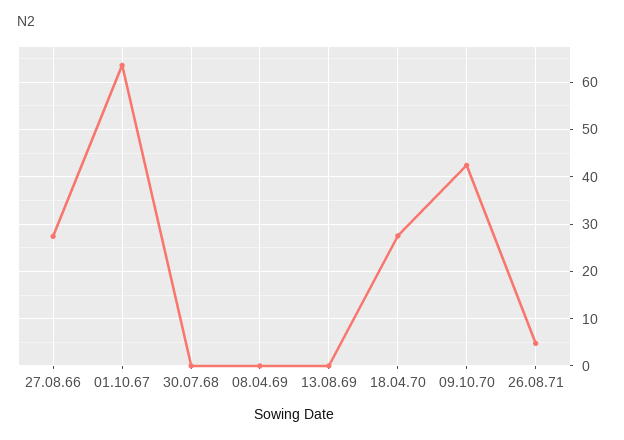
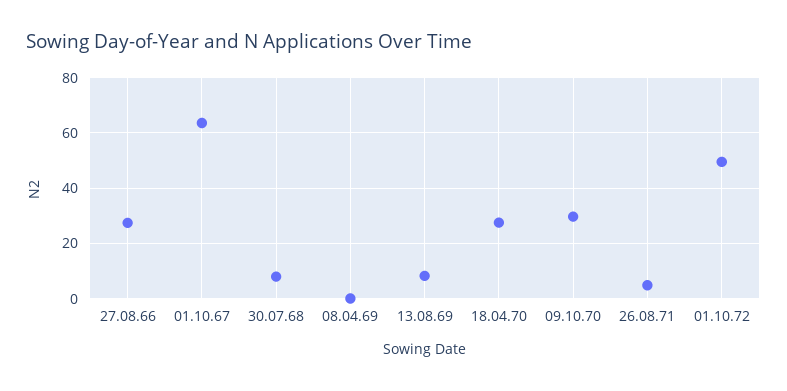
30.07.68: 0 -> 7.5
13.08.69: 0 -> 7.5
09.10.70: 42 -> 30
01.10.72: none -> 50

